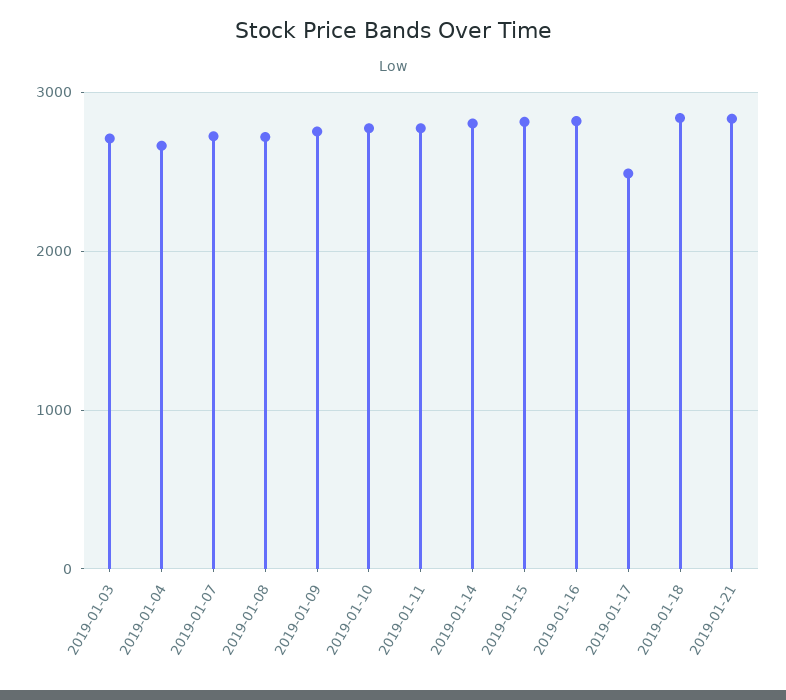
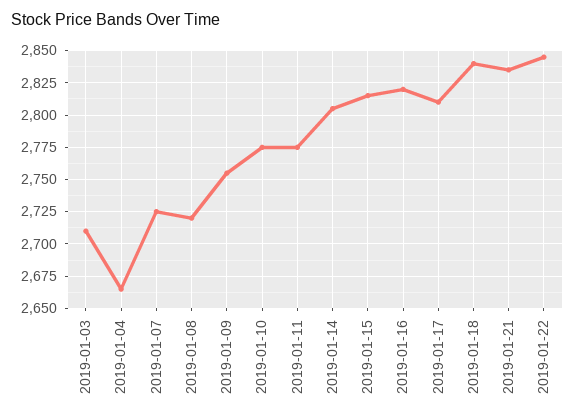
2019-01-17: 2500 -> 2810
2019-01-22: none -> 2845

